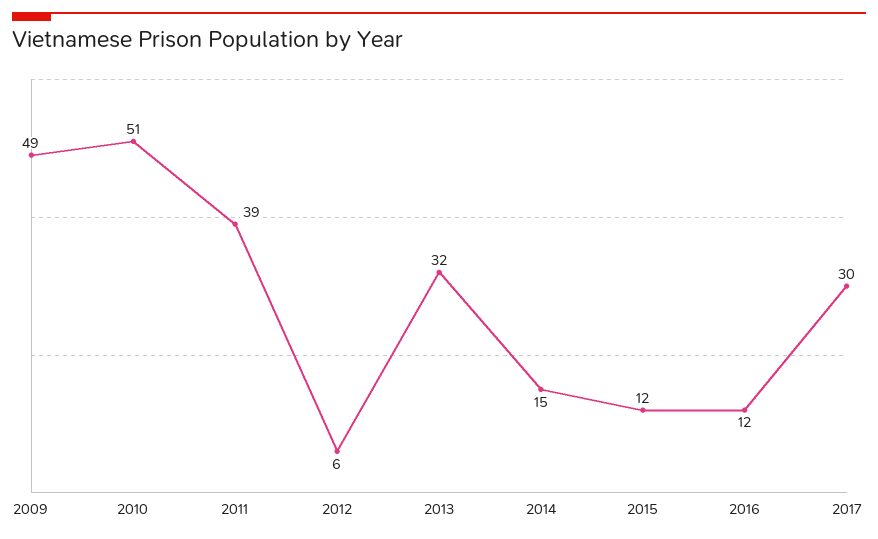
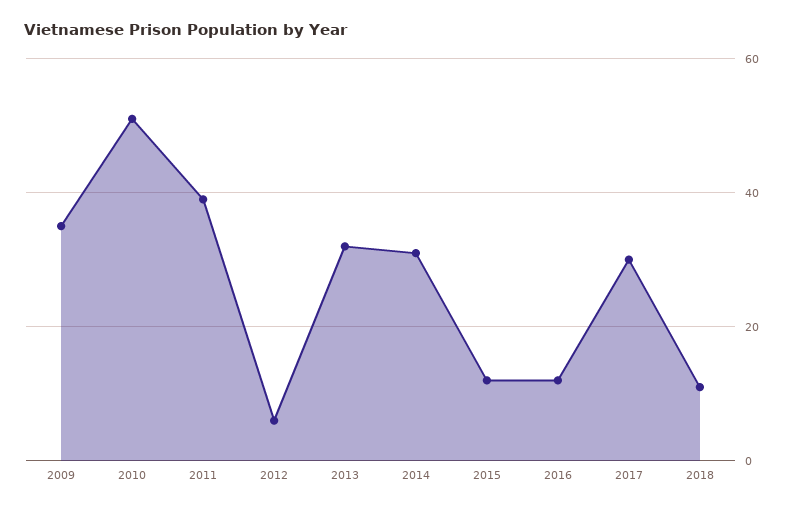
2009: 49 -> 35
2014: 15 -> 30
2018: none -> 10

